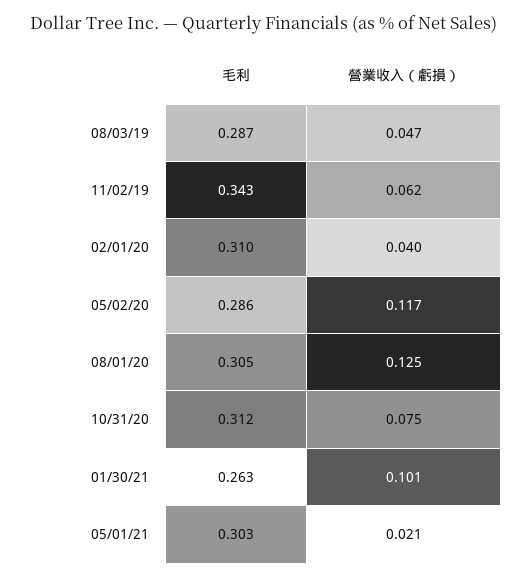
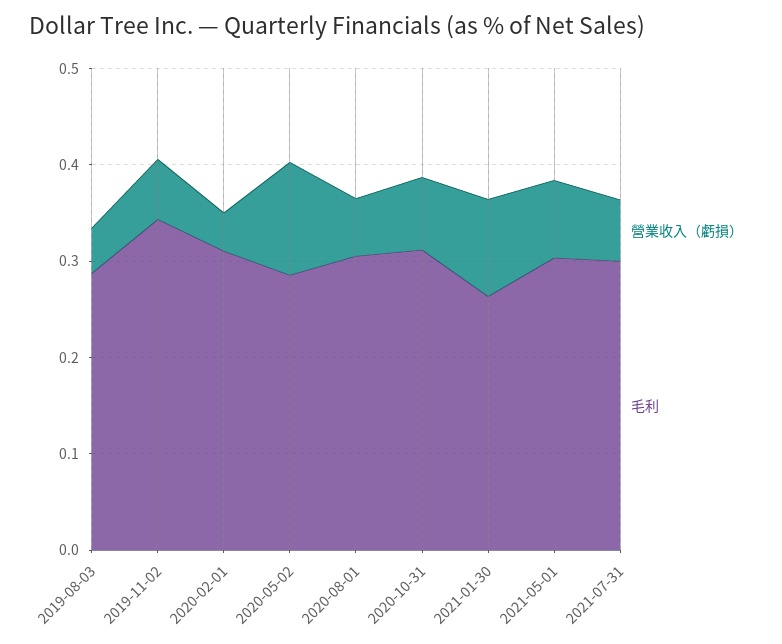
營業收入（虧損）, 08/01/20: 0.125 -> 0.06
營業收入（虧損）, 05/01/21: 0.021 -> 0.08
營業收入（虧損）, 2021-07-31: none -> 0.06
毛利, 2021-07-31: none -> 0.3

